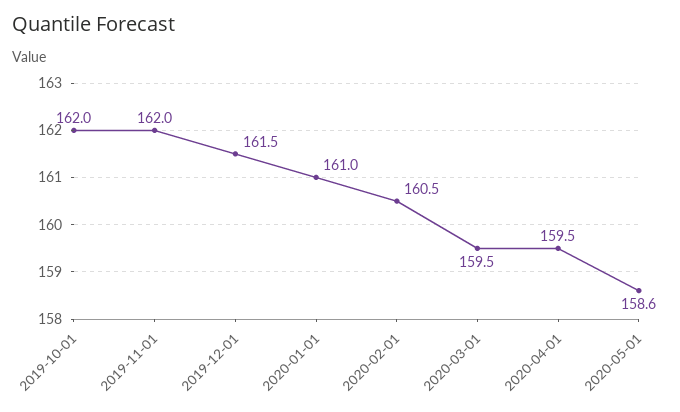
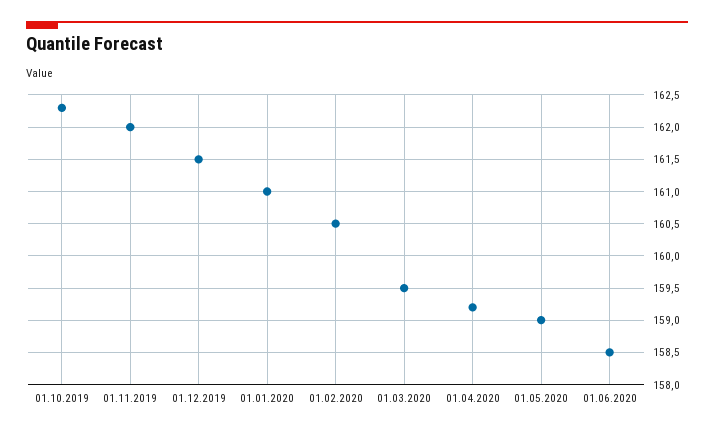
2019-10-01: 162 -> 162.3
2020-04-01: 159.5 -> 159.2
2020-05-01: 158.6 -> 159
01.06.2020: none -> 158.5

